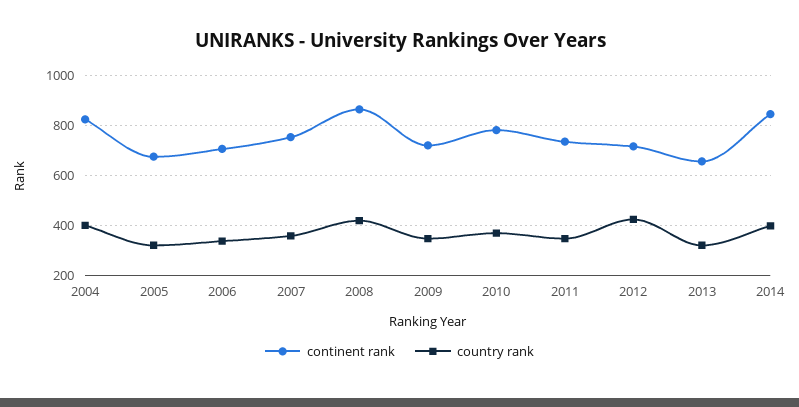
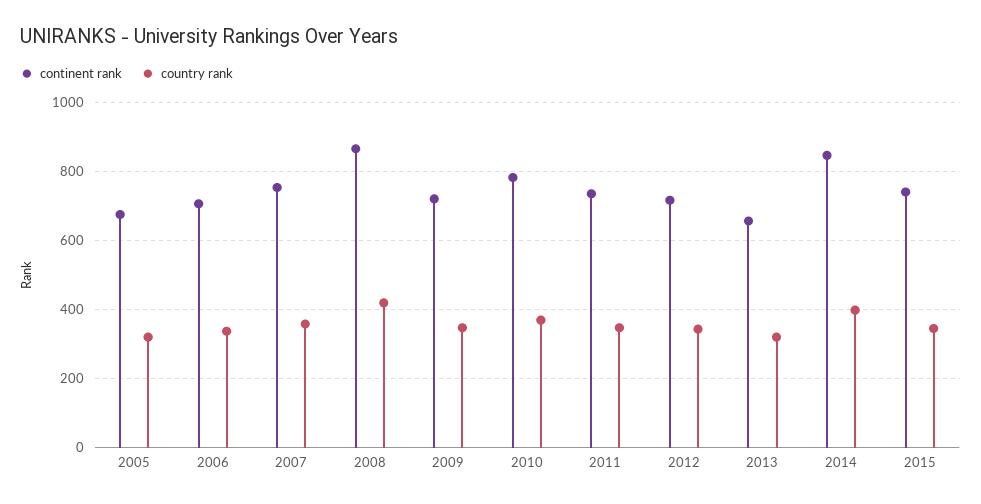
continent rank, 2004: 825 -> none
country rank, 2004: 400 -> none
country rank, 2012: 425 -> 340
continent rank, 2015: none -> 740
country rank, 2015: none -> 340

